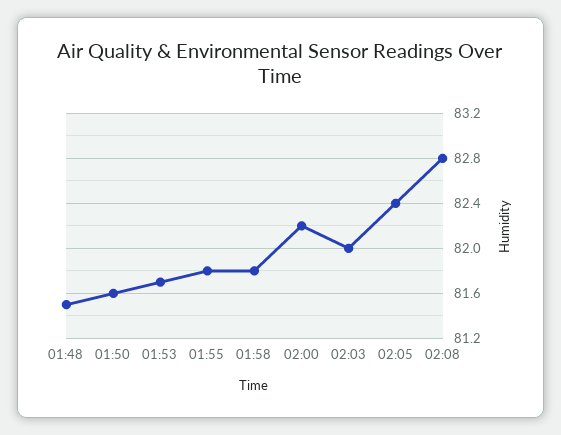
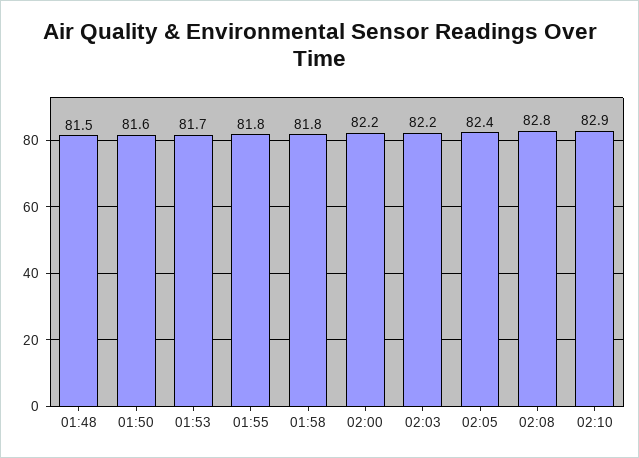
02:03: 82 -> 82.2
02:10: none -> 82.9

